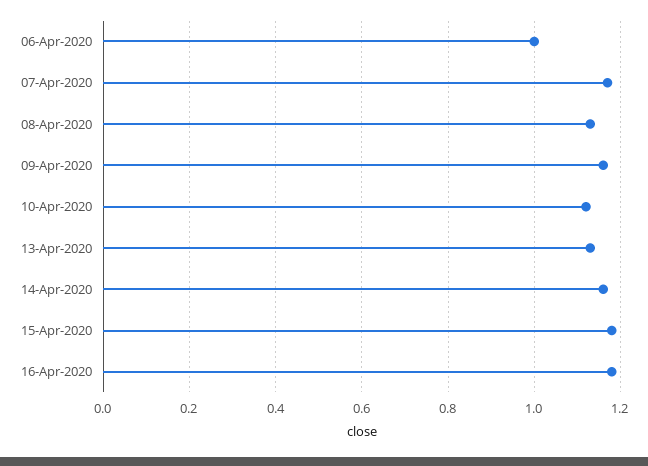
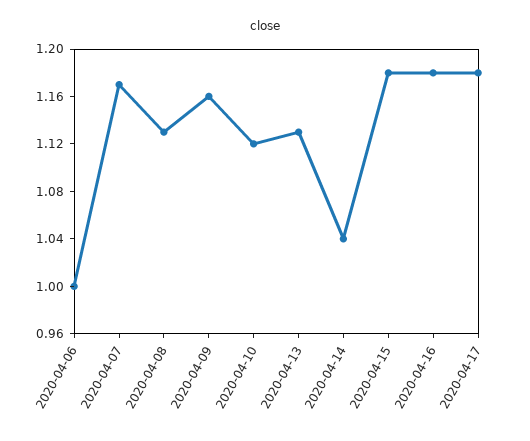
14-Apr-2020: 1.15 -> 1.04
2020-04-17: none -> 1.18

